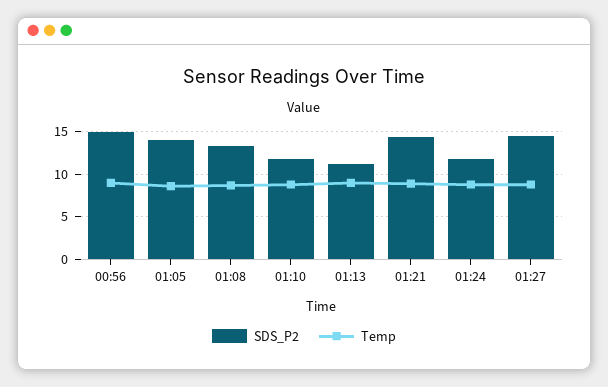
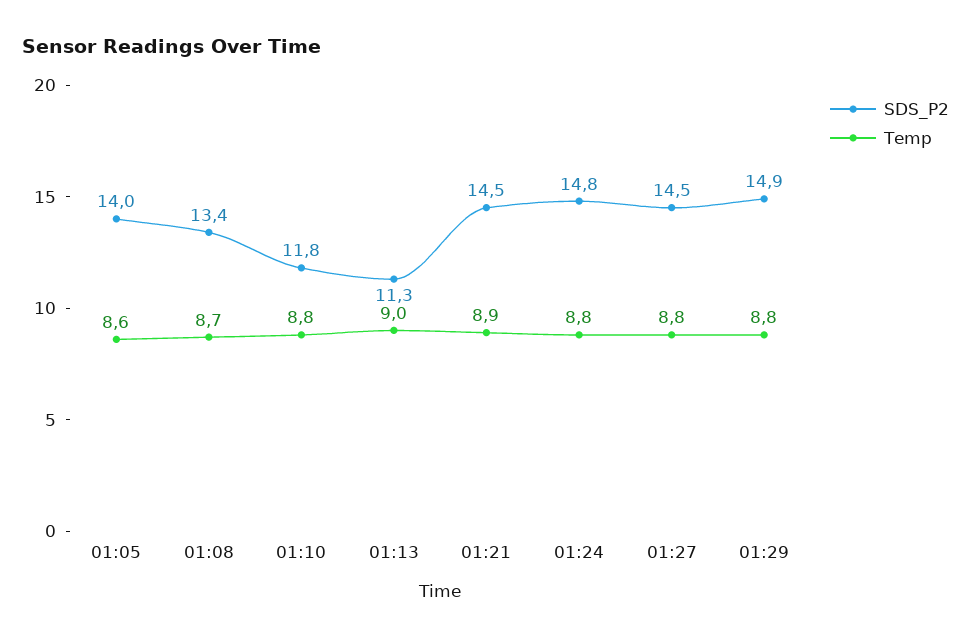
SDS_P2, 00:56: 15 -> none
Temp, 00:56: 9 -> none
SDS_P2, 01:24: 12 -> 14.8
SDS_P2, 01:29: none -> 14.9
Temp, 01:29: none -> 8.8

